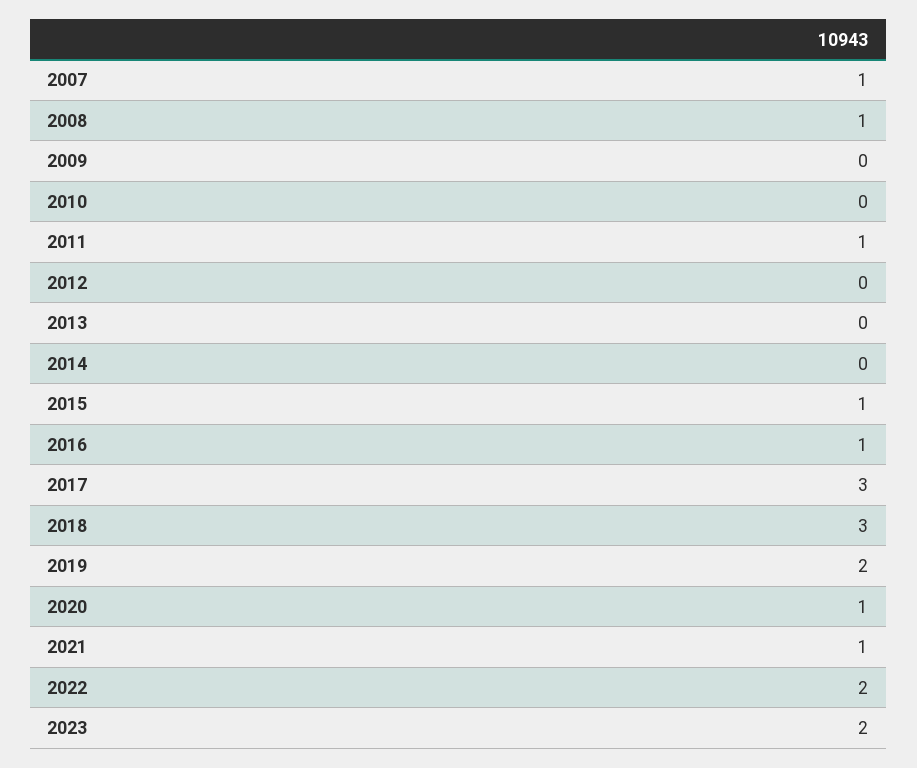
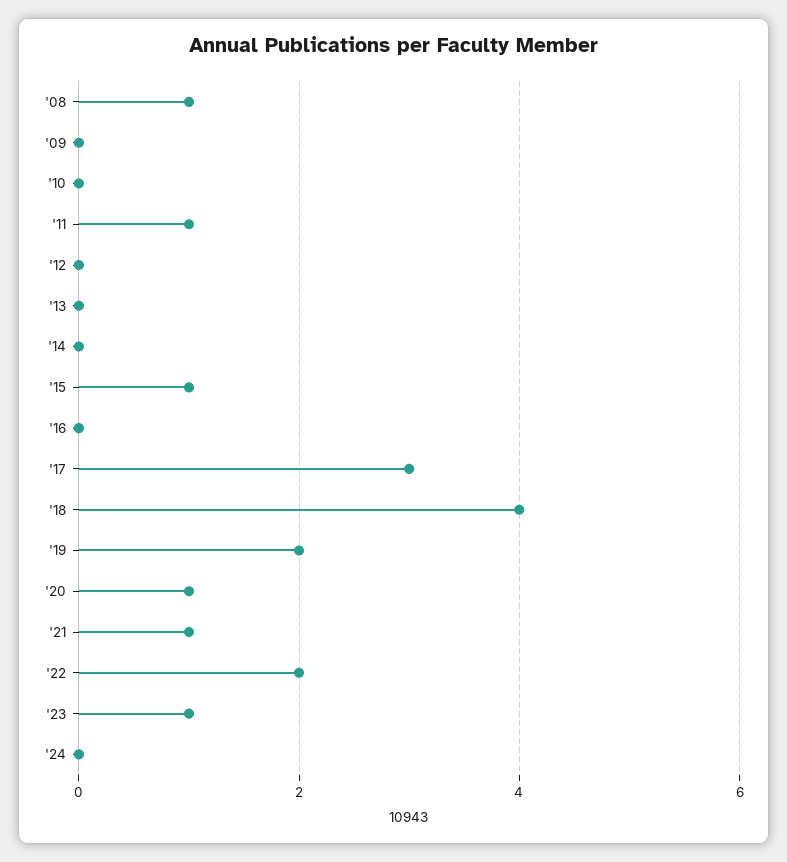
2007: 1 -> none
2016: 1 -> 0
2018: 3 -> 4
2023: 2 -> 1
'24: none -> 0

